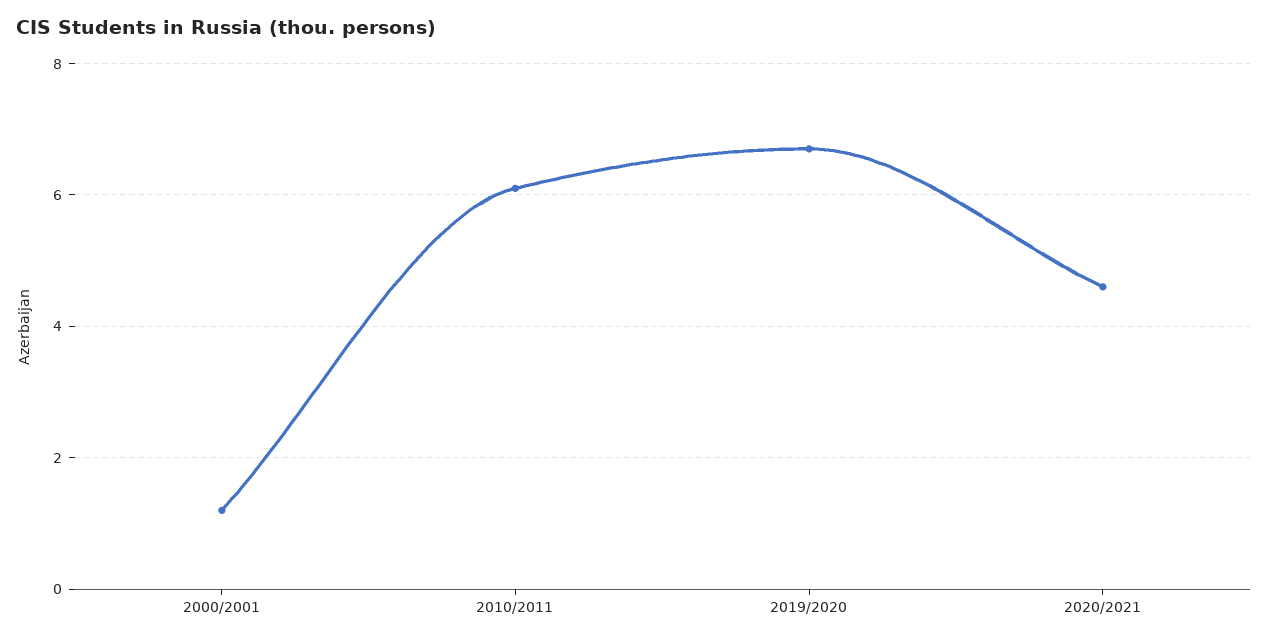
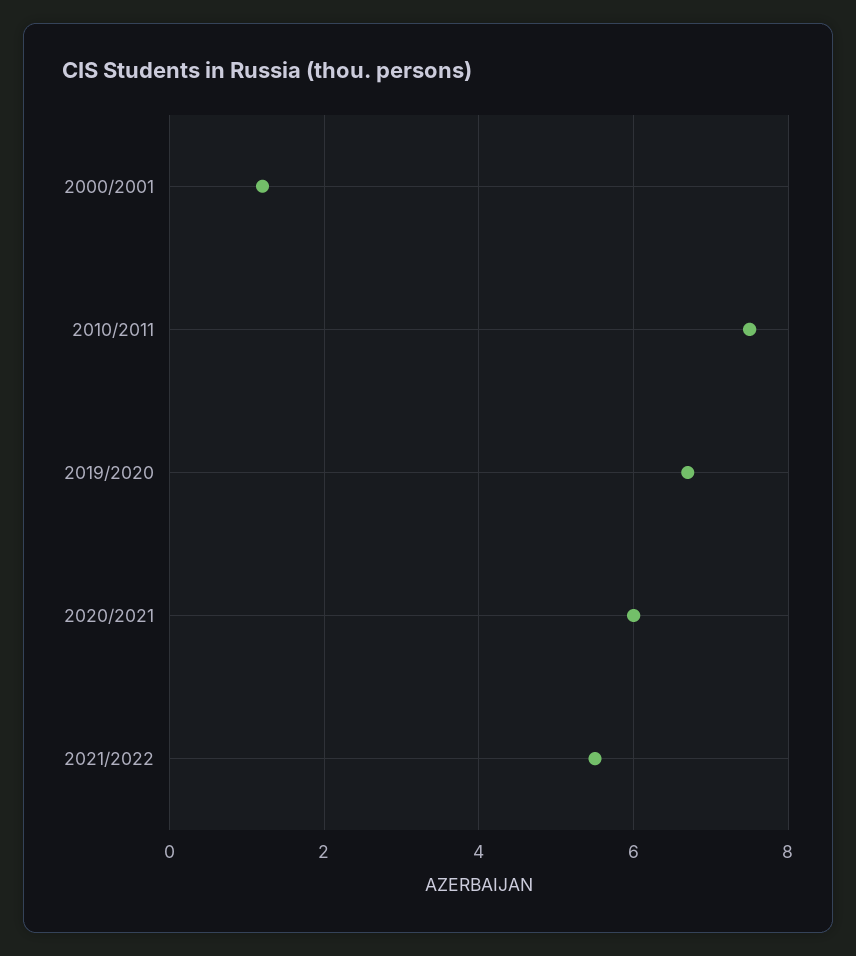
2010/2011: 6 -> 7.5
2020/2021: 4.5 -> 6
2021/2022: none -> 5.5

